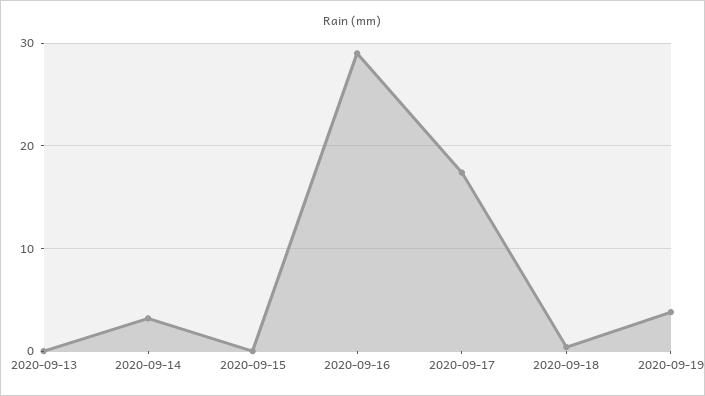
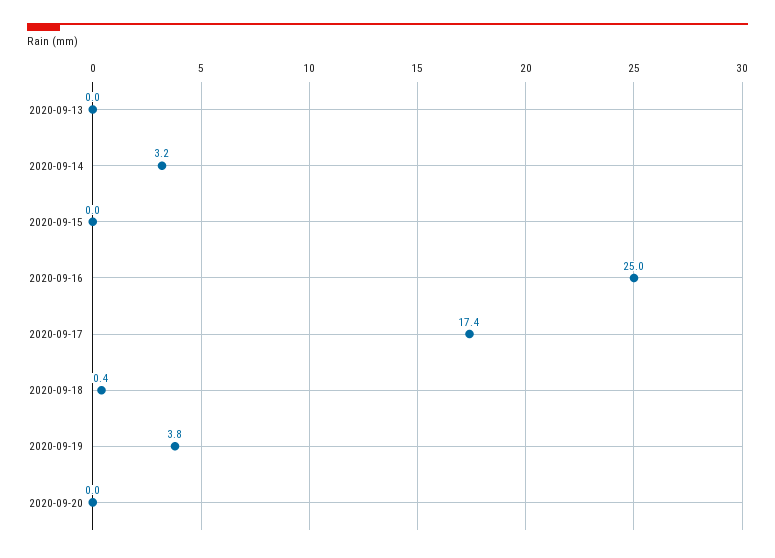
2020-09-16: 29 -> 25
2020-09-20: none -> 0

